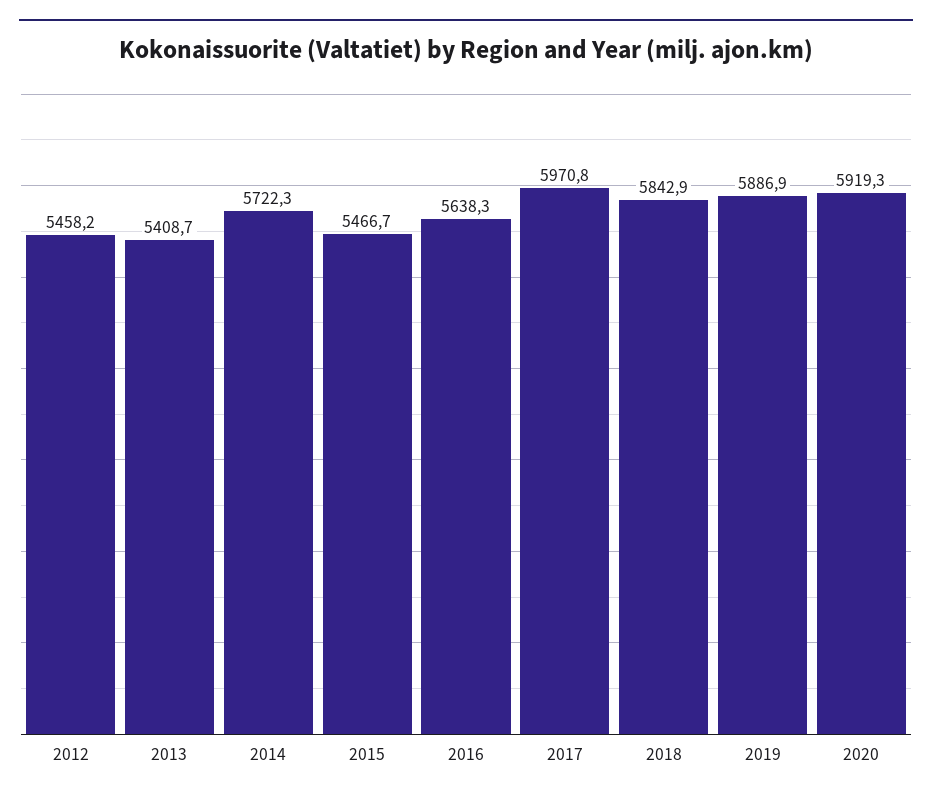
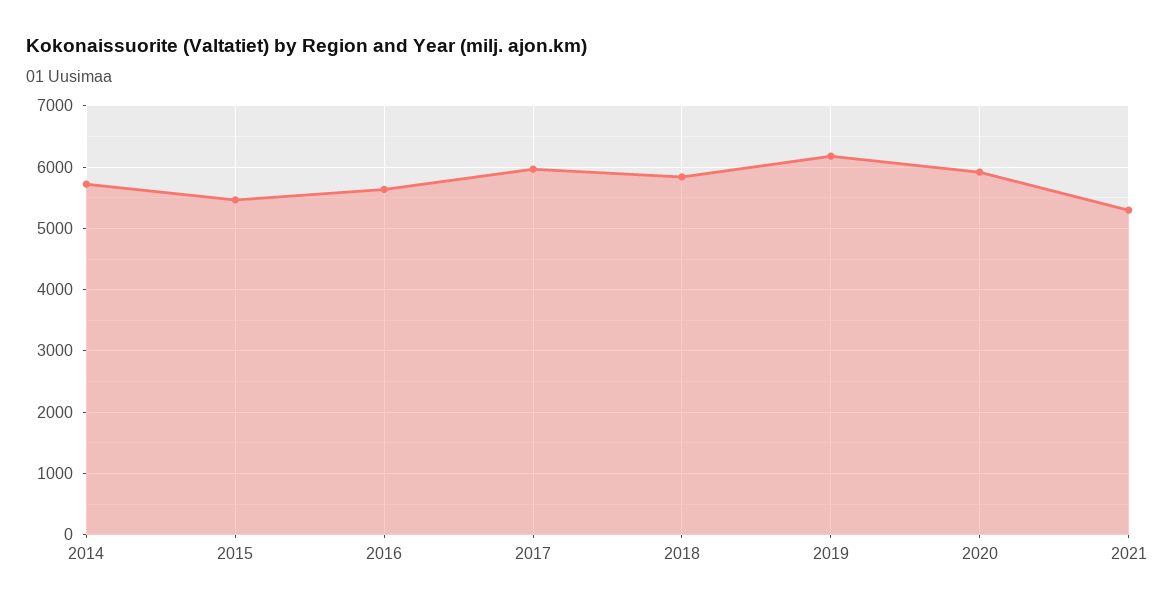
2012: 5458.2 -> none
2013: 5408.7 -> none
2019: 5886.9 -> 6200
2021: none -> 5300

